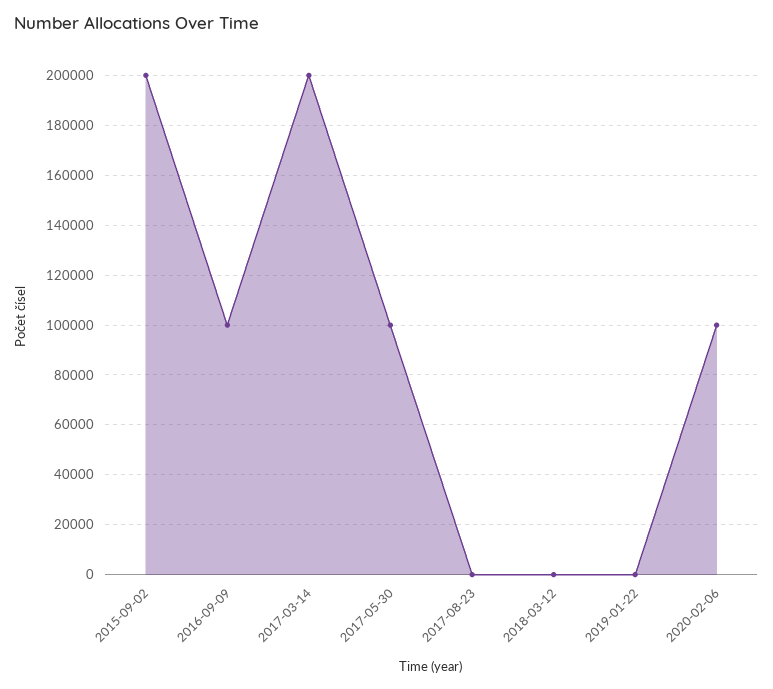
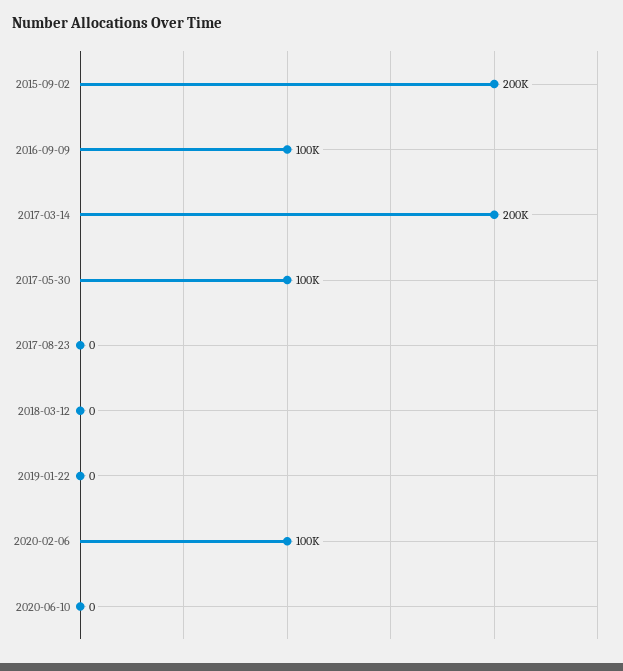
2020-06-10: none -> 0

